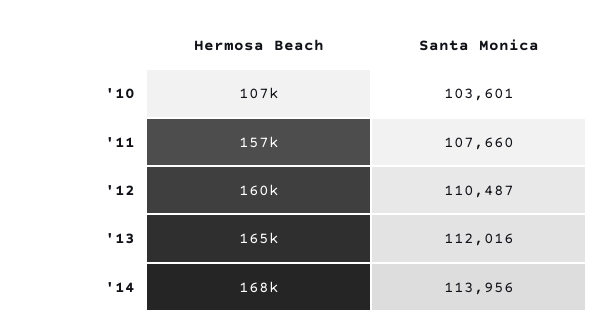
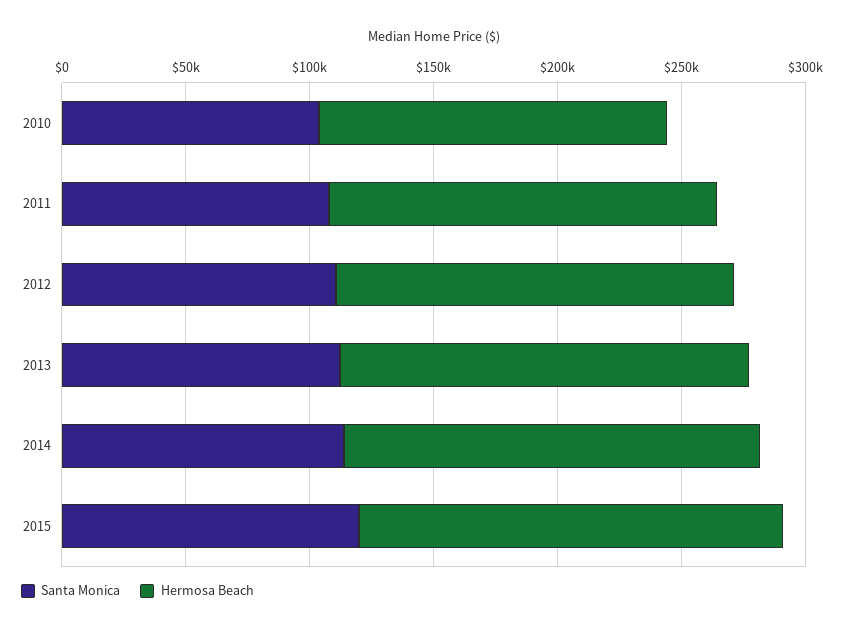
Hermosa Beach, '10: 107000 -> 140000
Santa Monica, 2015: none -> 120000
Hermosa Beach, 2015: none -> 170000

